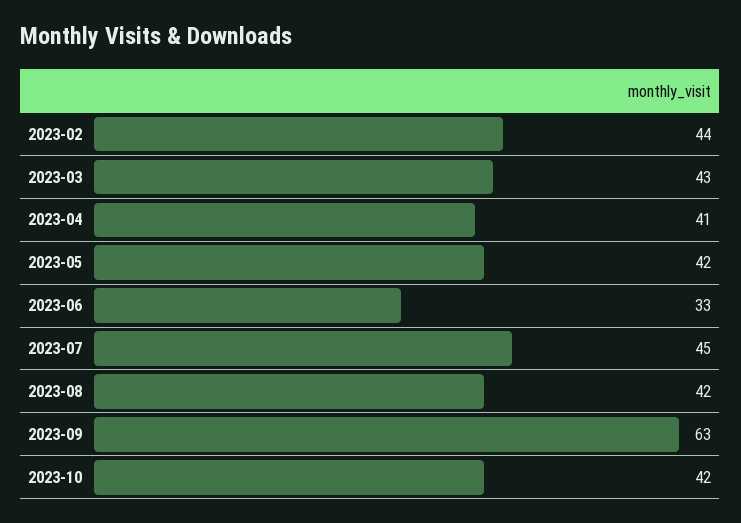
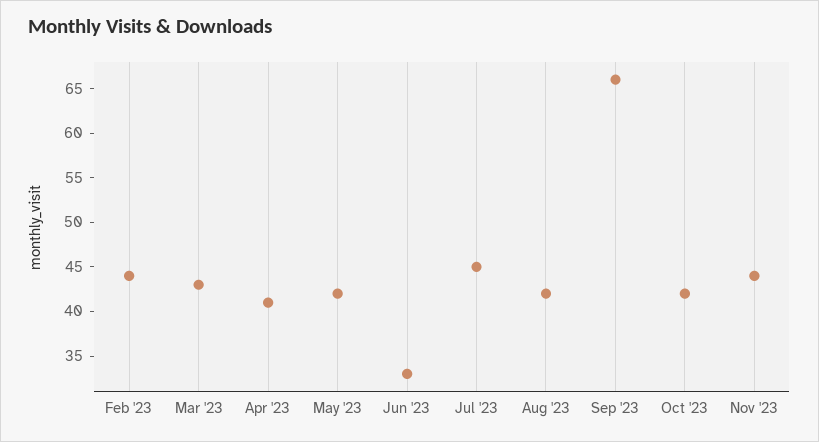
2023-09: 63 -> 66
Nov '23: none -> 44

